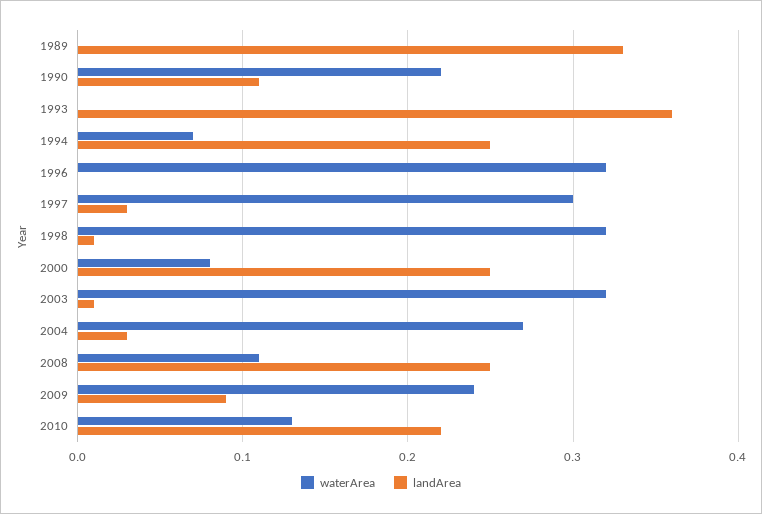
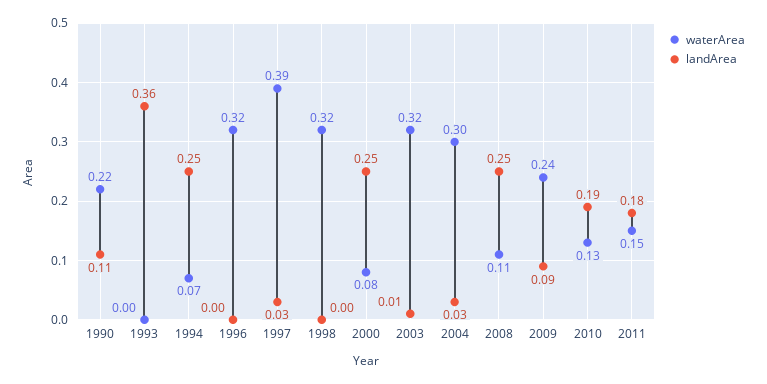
waterArea, 1989: 0 -> none
landArea, 1989: 0.33 -> none
waterArea, 1997: 0.3 -> 0.39
landArea, 1998: 0.01 -> 0
waterArea, 2004: 0.27 -> 0.3
landArea, 2010: 0.22 -> 0.19
waterArea, 2011: none -> 0.15
landArea, 2011: none -> 0.18

